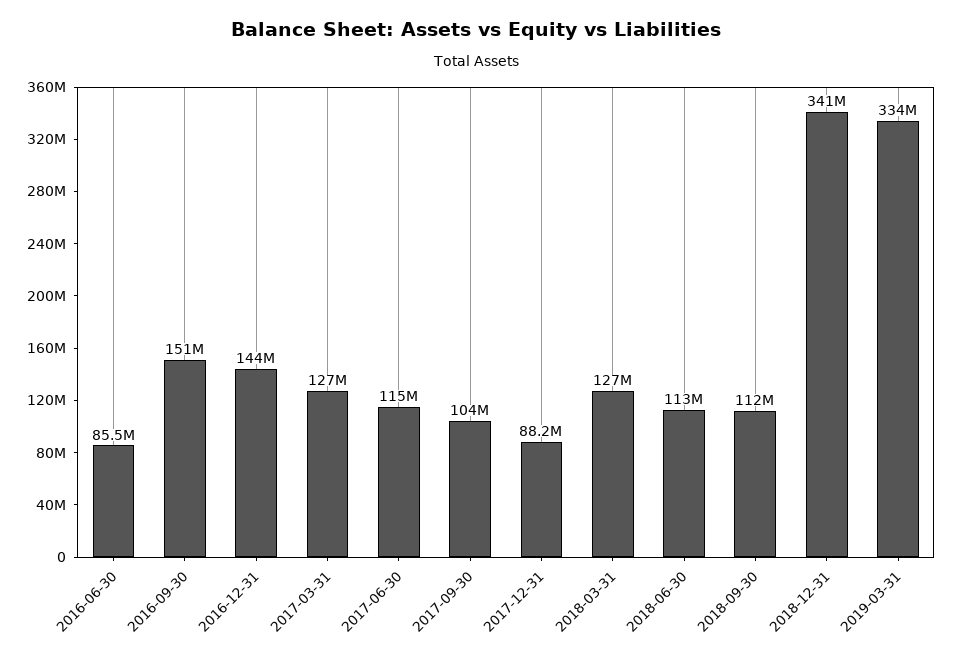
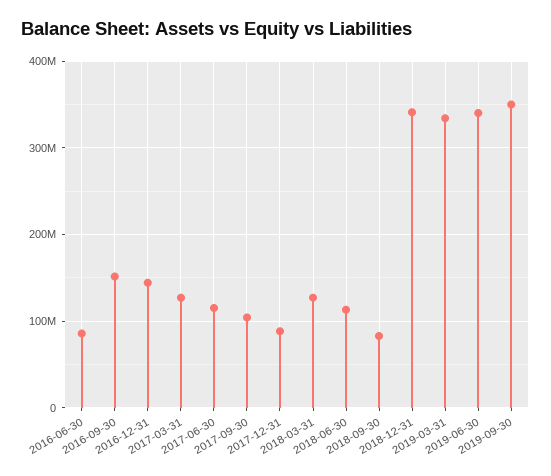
2018-09-30: 112000000 -> 80000000
2019-06-30: none -> 340000000
2019-09-30: none -> 350000000

